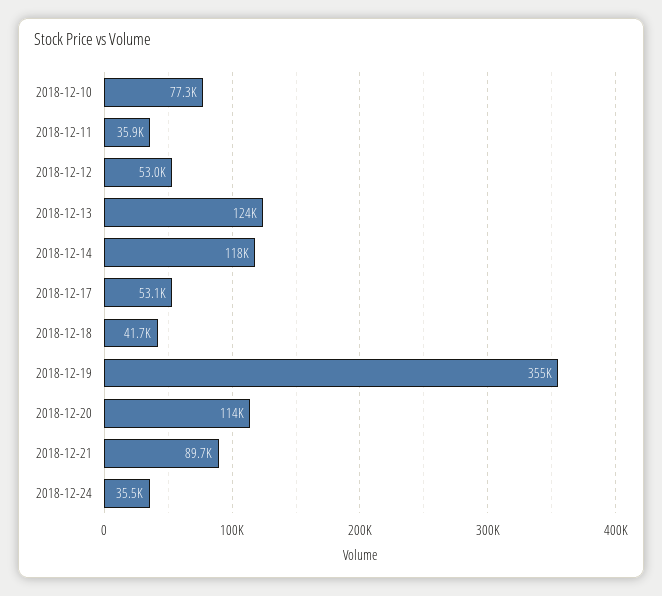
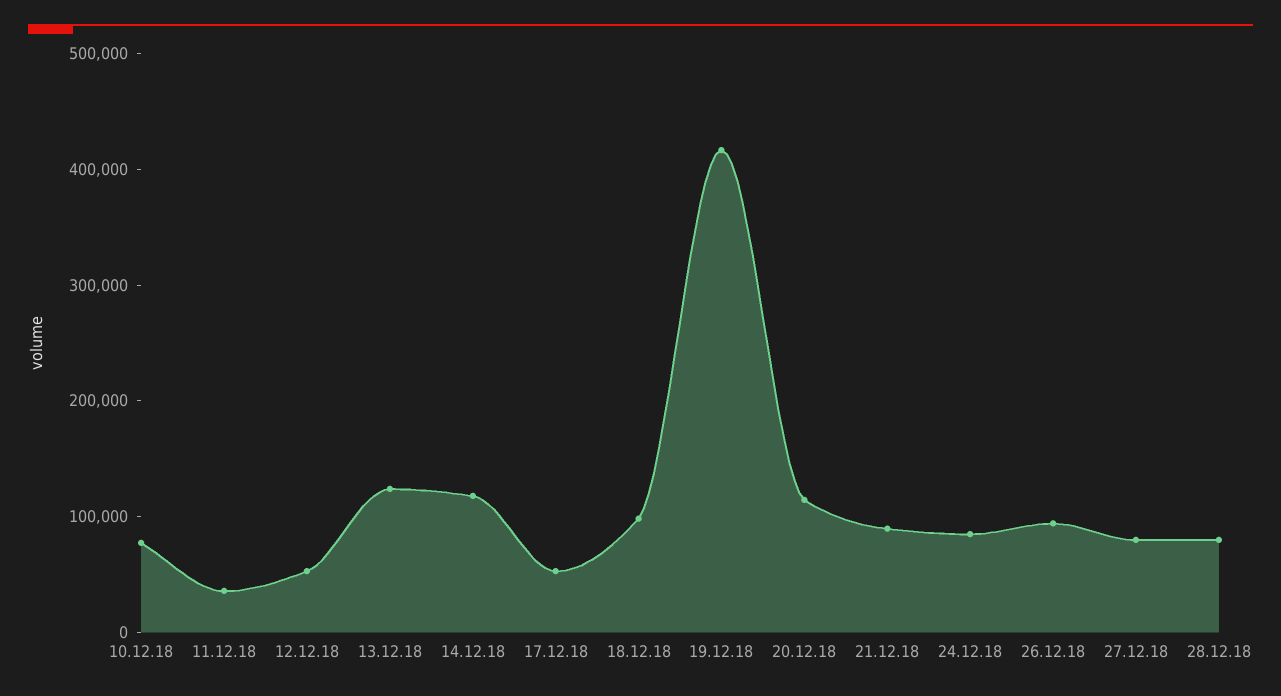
2018-12-18: 41700 -> 100000
2018-12-19: 355000 -> 420000
2018-12-24: 35500 -> 80000
26.12.18: none -> 100000
27.12.18: none -> 80000
28.12.18: none -> 80000

